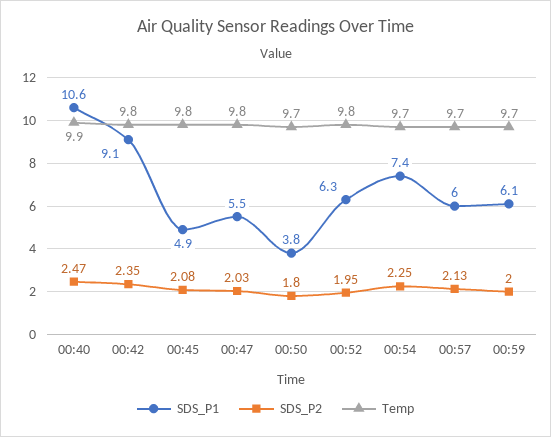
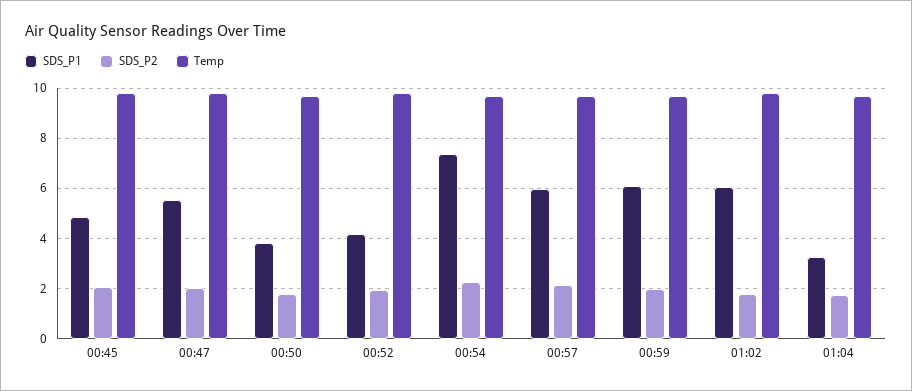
SDS_P1, 00:40: 10.6 -> none
SDS_P2, 00:40: 2.47 -> none
Temp, 00:40: 9.9 -> none
SDS_P1, 00:42: 9.1 -> none
SDS_P2, 00:42: 2.35 -> none
Temp, 00:42: 9.8 -> none
SDS_P1, 00:52: 6.3 -> 4.25
SDS_P1, 01:02: none -> 6
SDS_P2, 01:02: none -> 1.75
Temp, 01:02: none -> 9.75
SDS_P1, 01:04: none -> 3.25
SDS_P2, 01:04: none -> 1.75
Temp, 01:04: none -> 9.75

